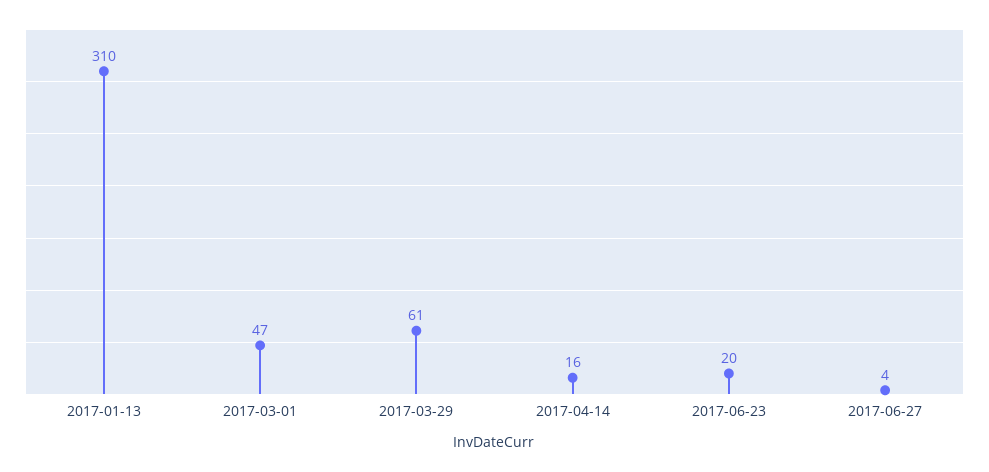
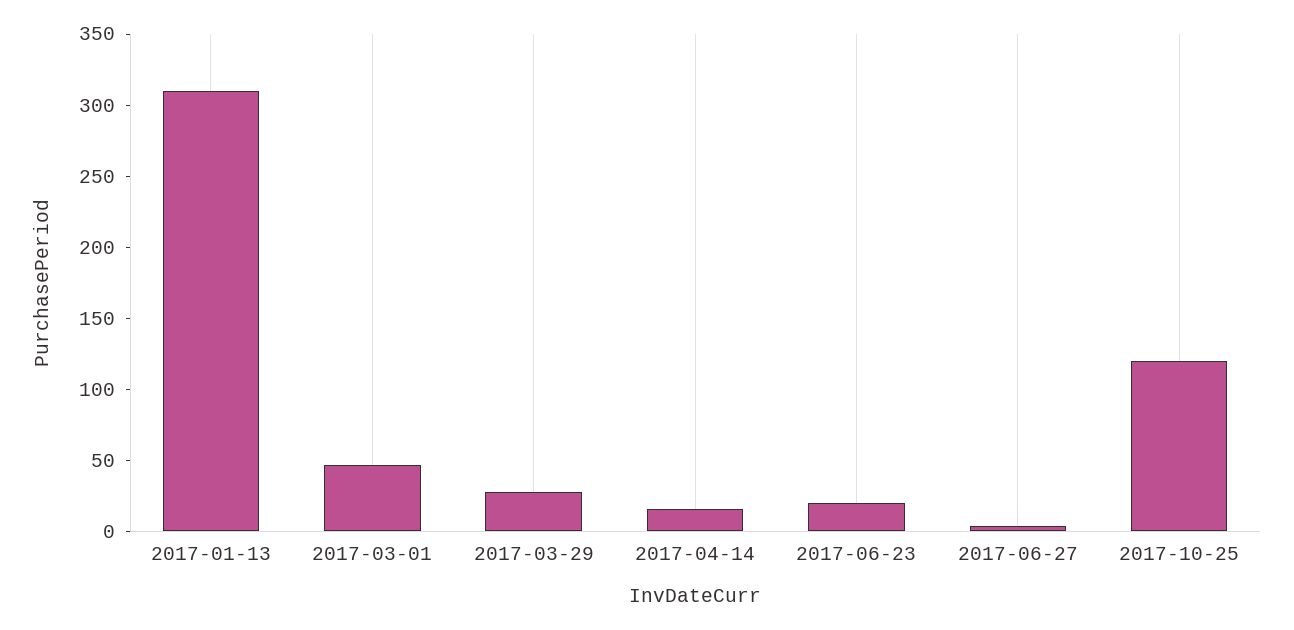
2017-03-29: 61 -> 30
2017-10-25: none -> 120

